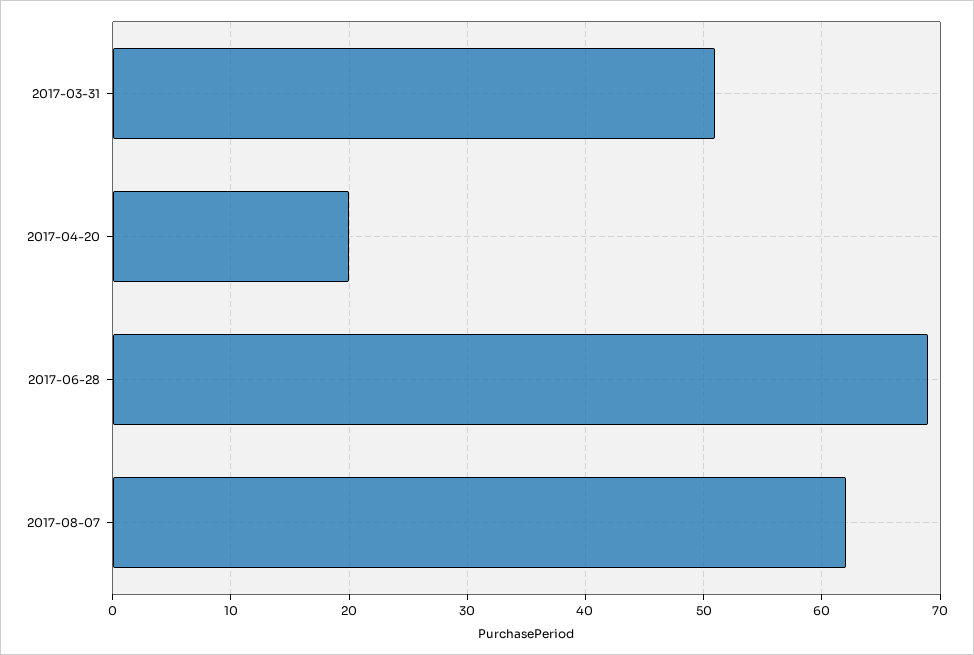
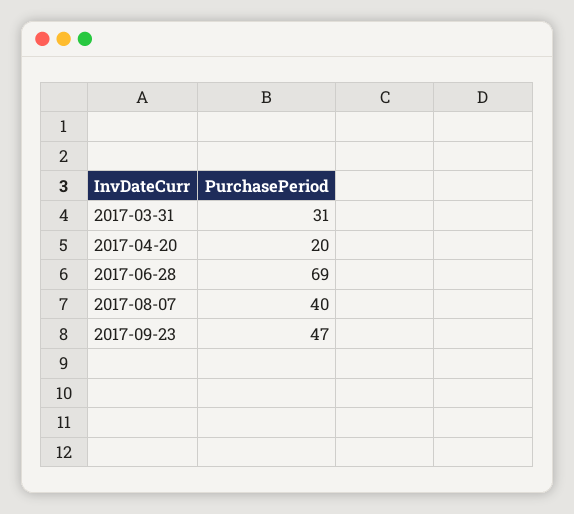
2017-03-31: 51 -> 31
2017-08-07: 62 -> 40
2017-09-23: none -> 47

